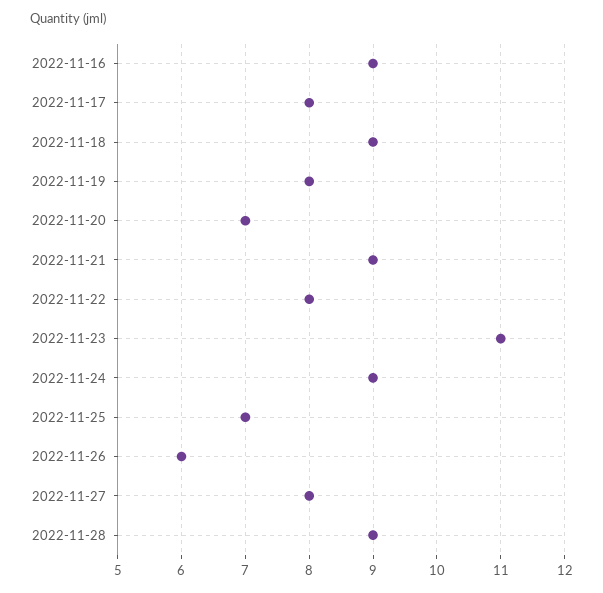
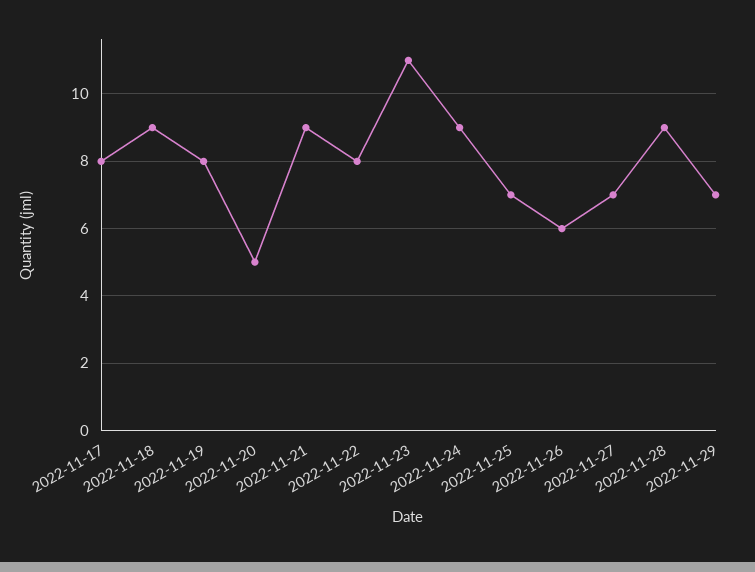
2022-11-16: 9 -> none
2022-11-20: 7 -> 5
2022-11-27: 8 -> 7
2022-11-29: none -> 7

